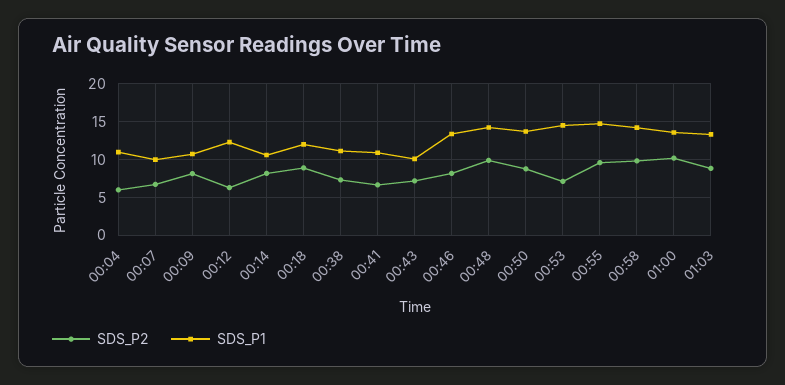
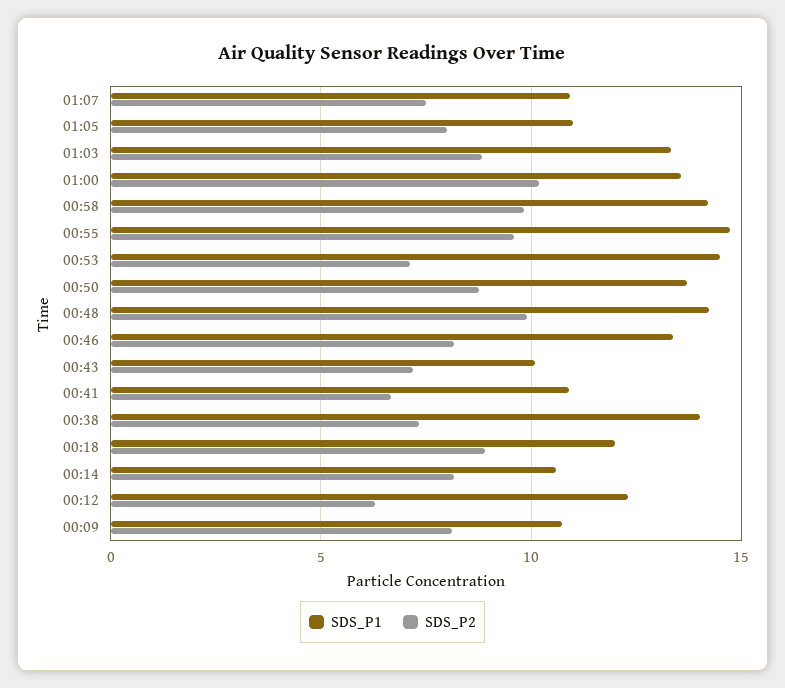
SDS_P2, 00:04: 6 -> none
SDS_P1, 00:04: 11 -> none
SDS_P2, 00:07: 7 -> none
SDS_P1, 00:07: 10 -> none
SDS_P1, 00:38: 11 -> 14
SDS_P1, 01:07: none -> 11
SDS_P2, 01:07: none -> 7.5
SDS_P1, 01:05: none -> 11
SDS_P2, 01:05: none -> 8

